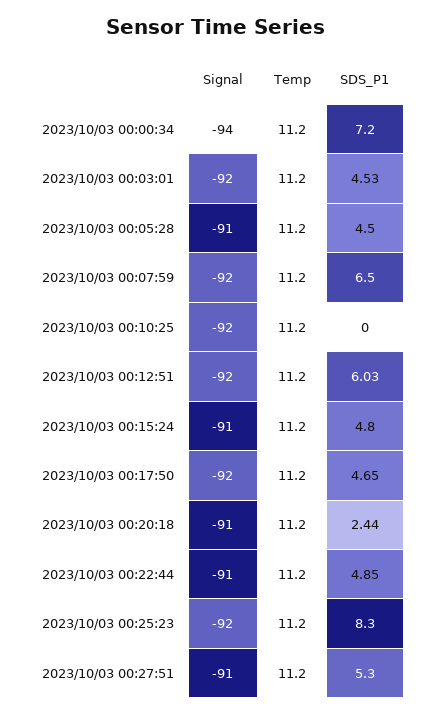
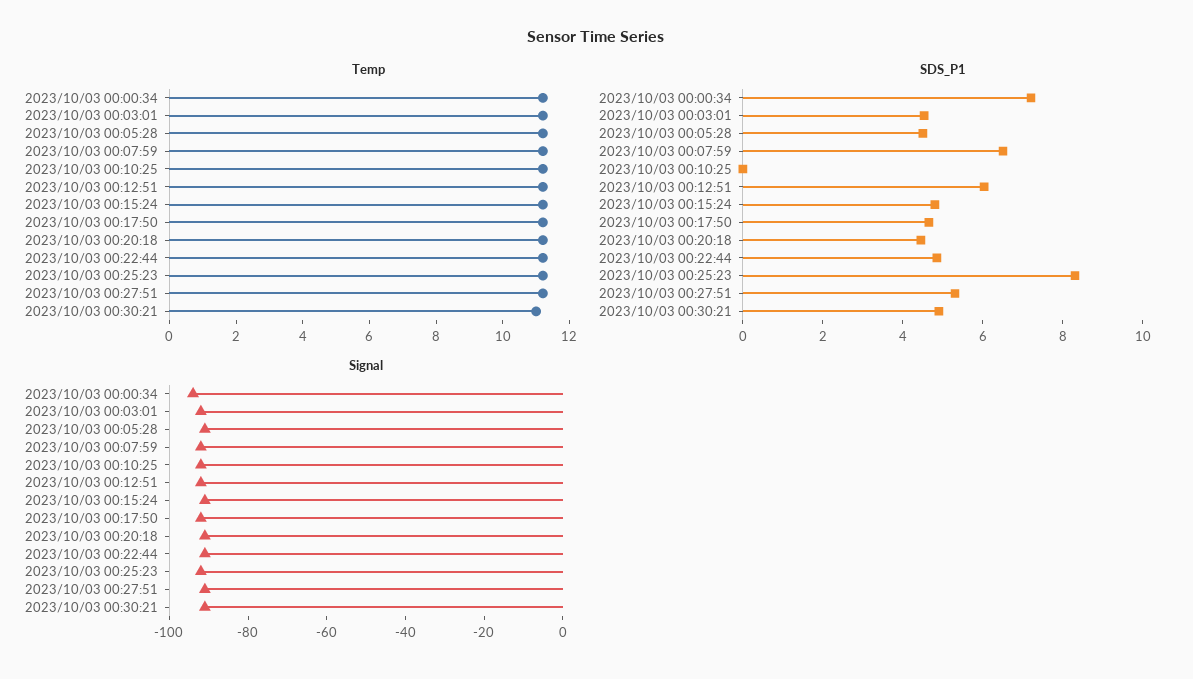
SDS_P1, 2023/10/03 00:20:18: 2.44 -> 4.5
Temp, 2023/10/03 00:30:21: none -> 11
SDS_P1, 2023/10/03 00:30:21: none -> 5
Signal, 2023/10/03 00:30:21: none -> -90

